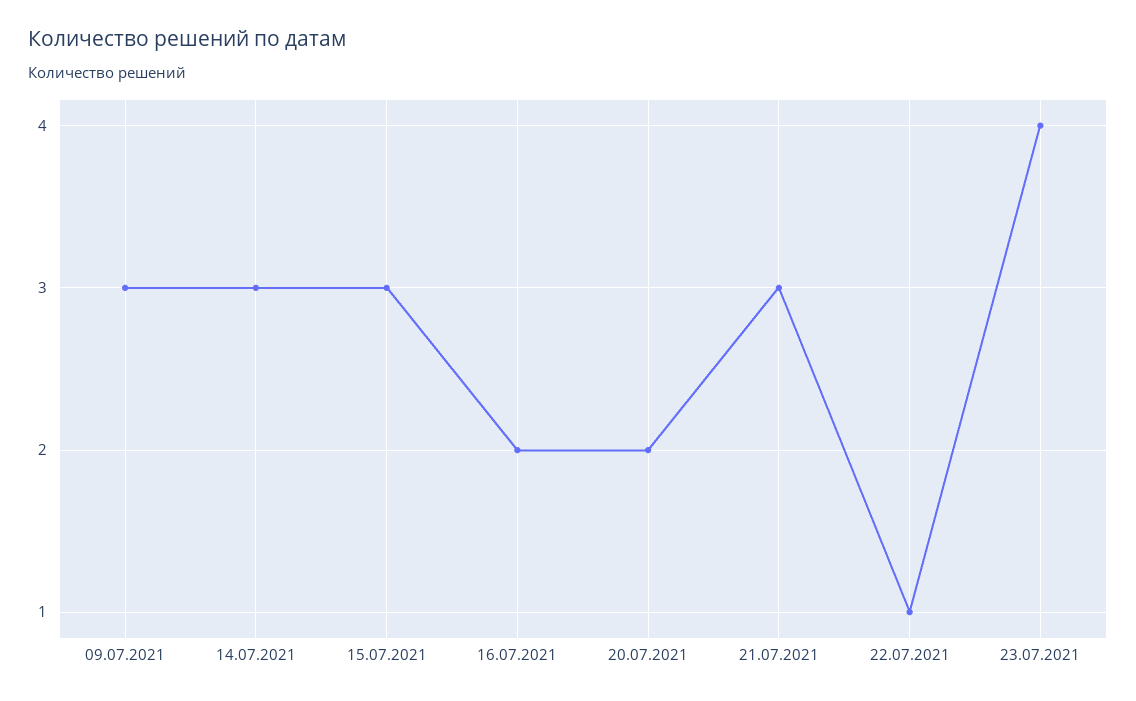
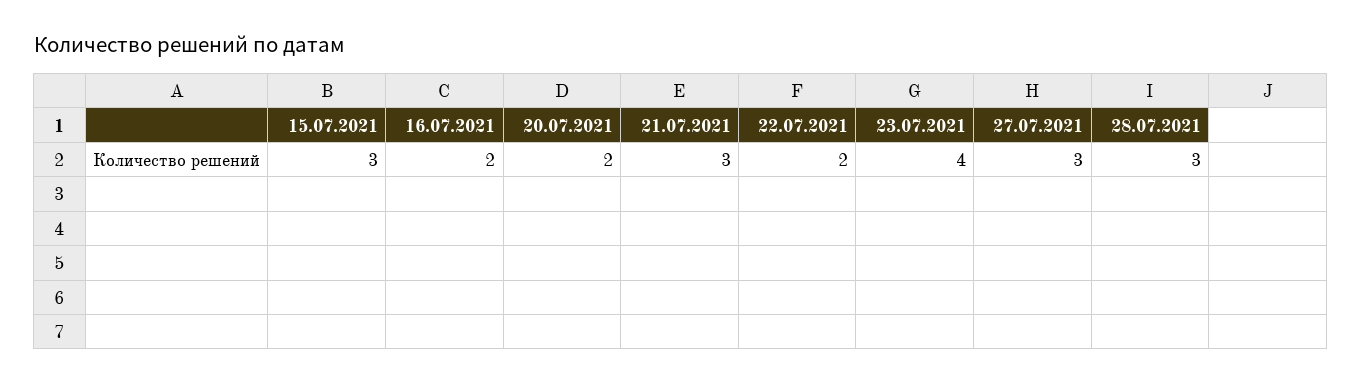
09.07.2021: 3 -> none
14.07.2021: 3 -> none
22.07.2021: 1 -> 2
27.07.2021: none -> 3
28.07.2021: none -> 3

